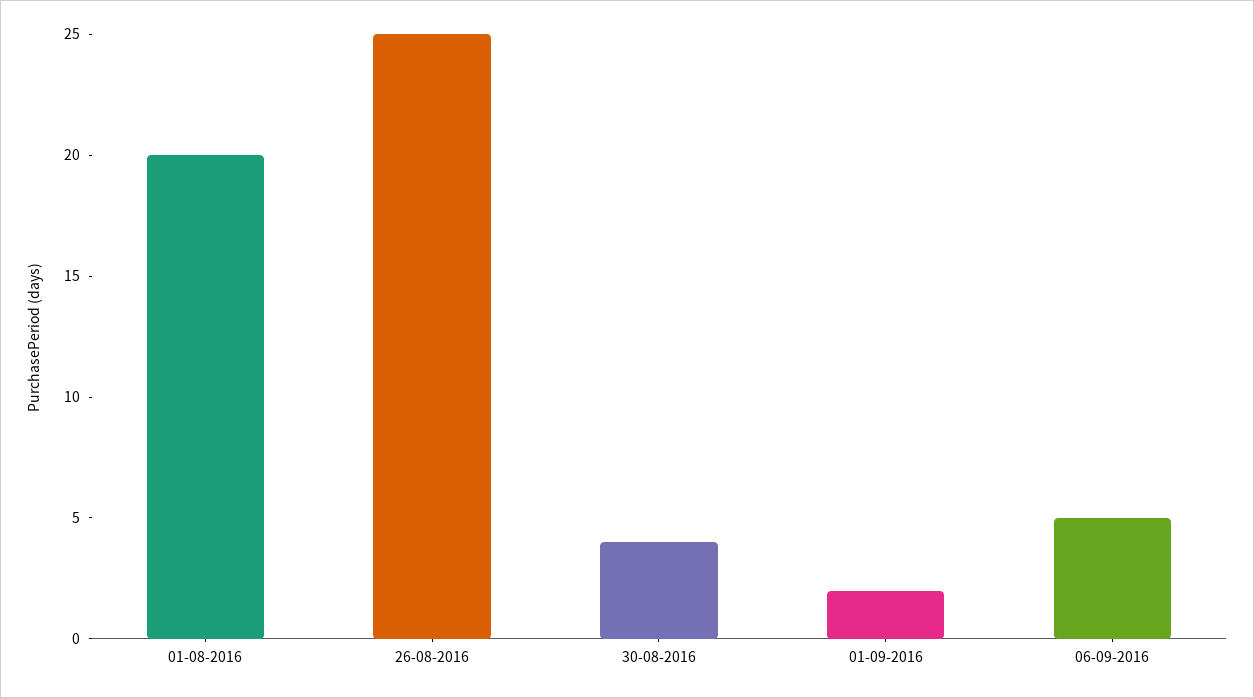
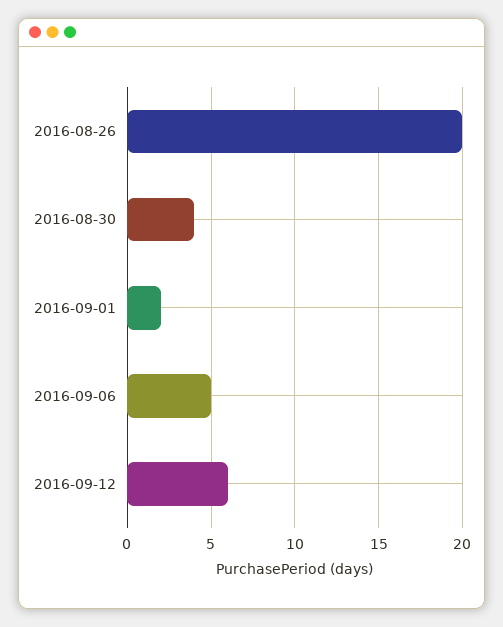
01-08-2016: 20 -> none
26-08-2016: 25 -> 20
2016-09-12: none -> 6

